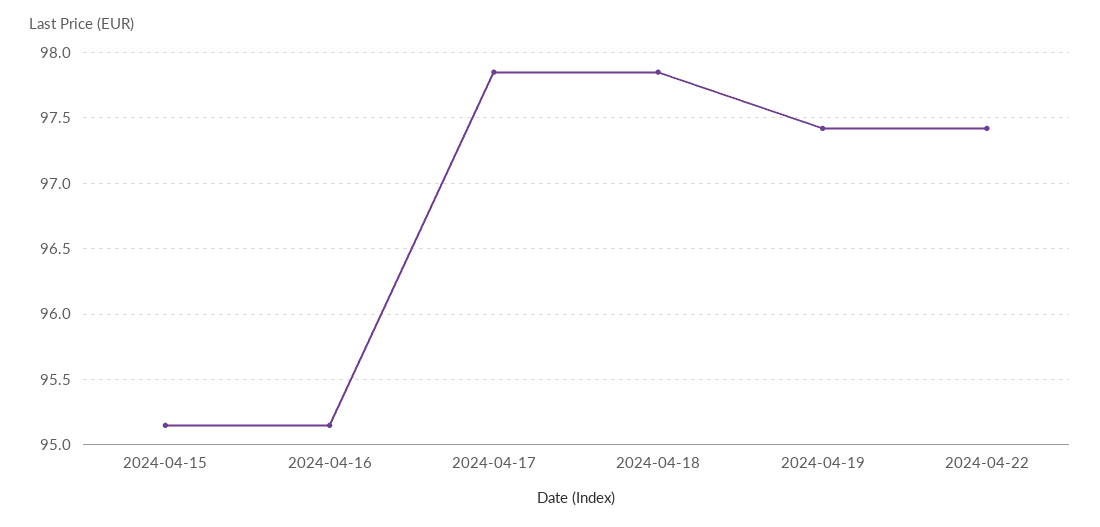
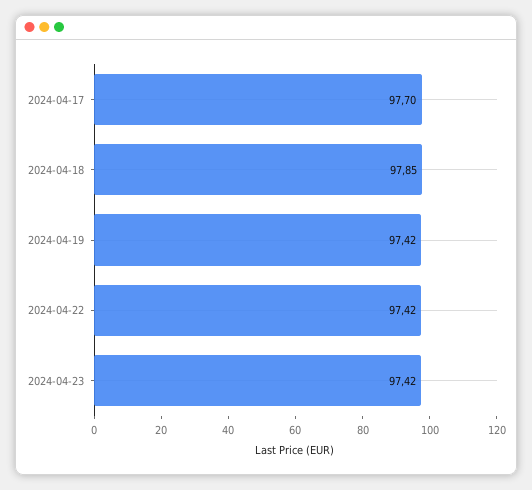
2024-04-15: 95.15 -> none
2024-04-16: 95.15 -> none
2024-04-17: 97.85 -> 97.7
2024-04-23: none -> 97.42

